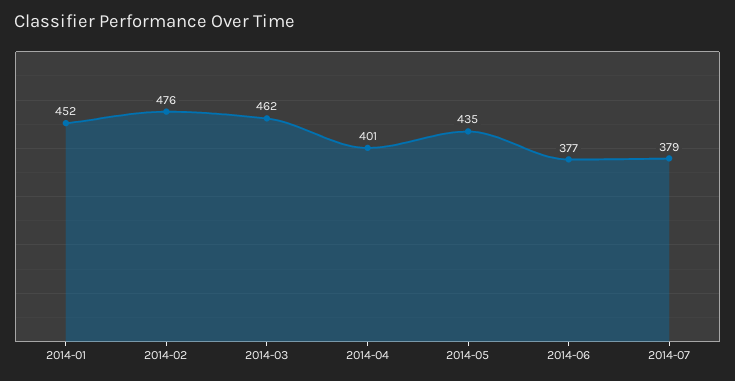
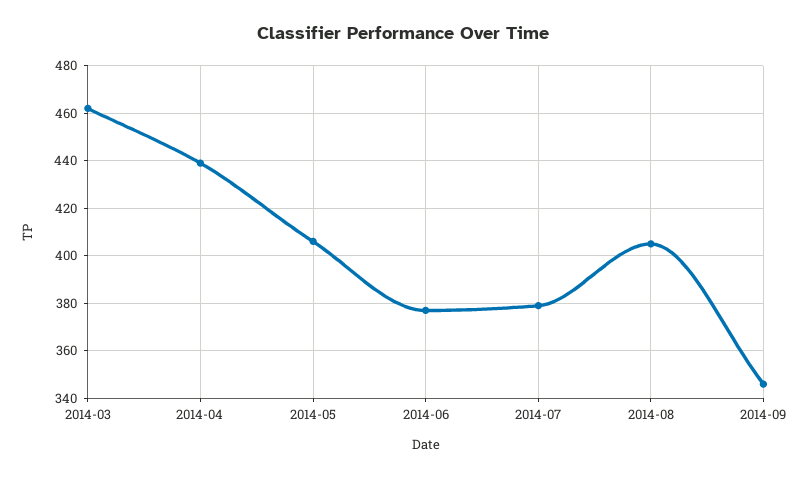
2014-01: 452 -> none
2014-02: 476 -> none
2014-04: 401 -> 440
2014-05: 435 -> 405
2014-08: none -> 405
2014-09: none -> 345

